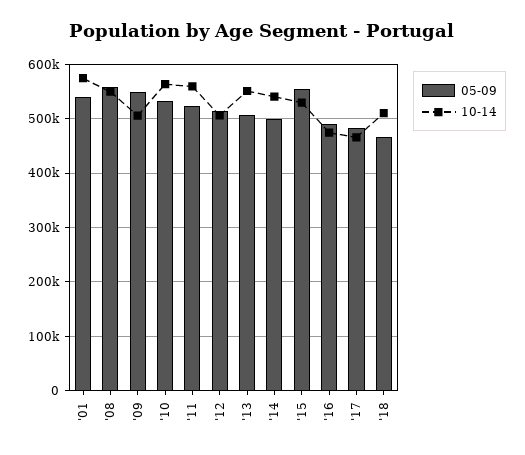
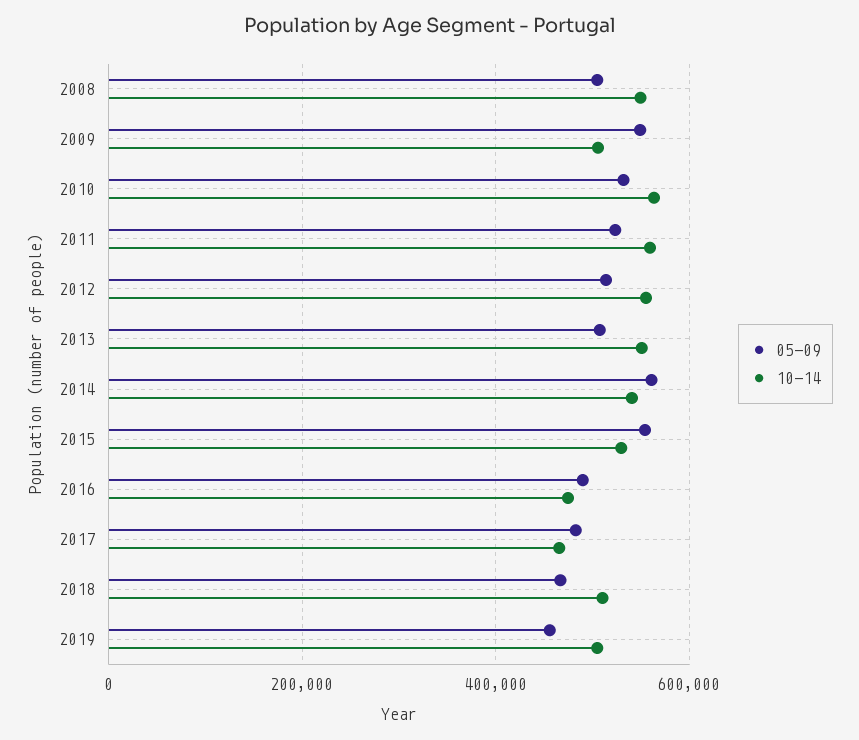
05-09, '01: 540000 -> none
10-14, '01: 580000 -> none
05-09, '08: 560000 -> 500000
10-14, '12: 500000 -> 560000
05-09, '14: 500000 -> 560000
05-09, 2019: none -> 460000
10-14, 2019: none -> 500000

